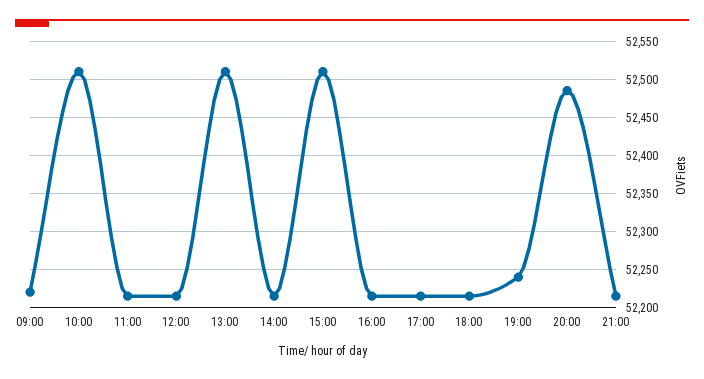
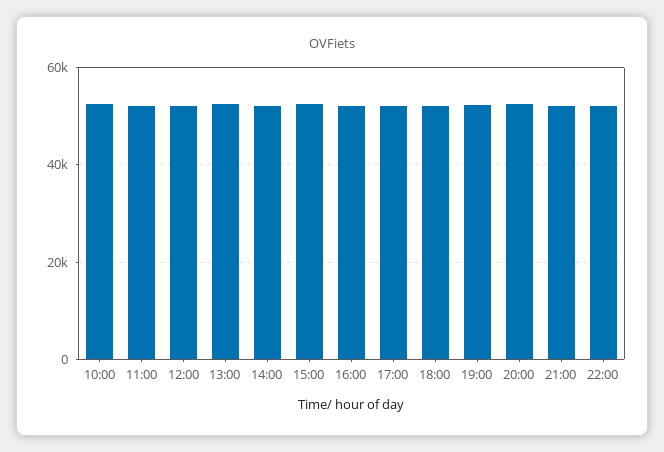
09:00: 52220 -> none
22:00: none -> 52000

